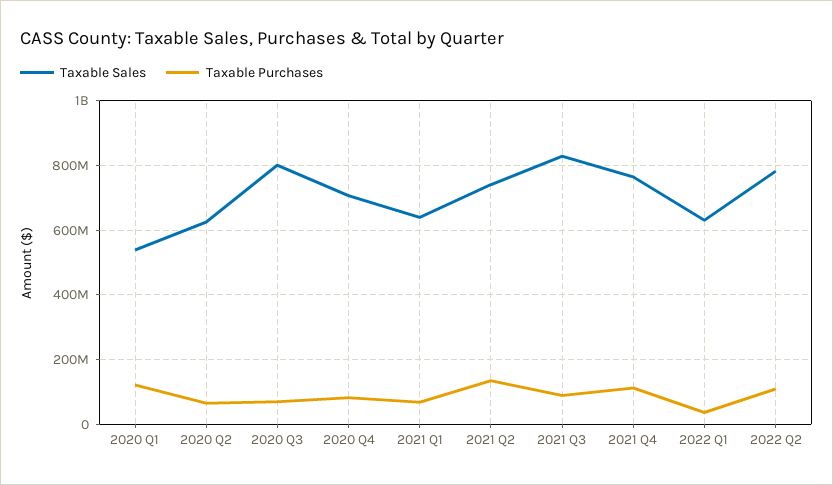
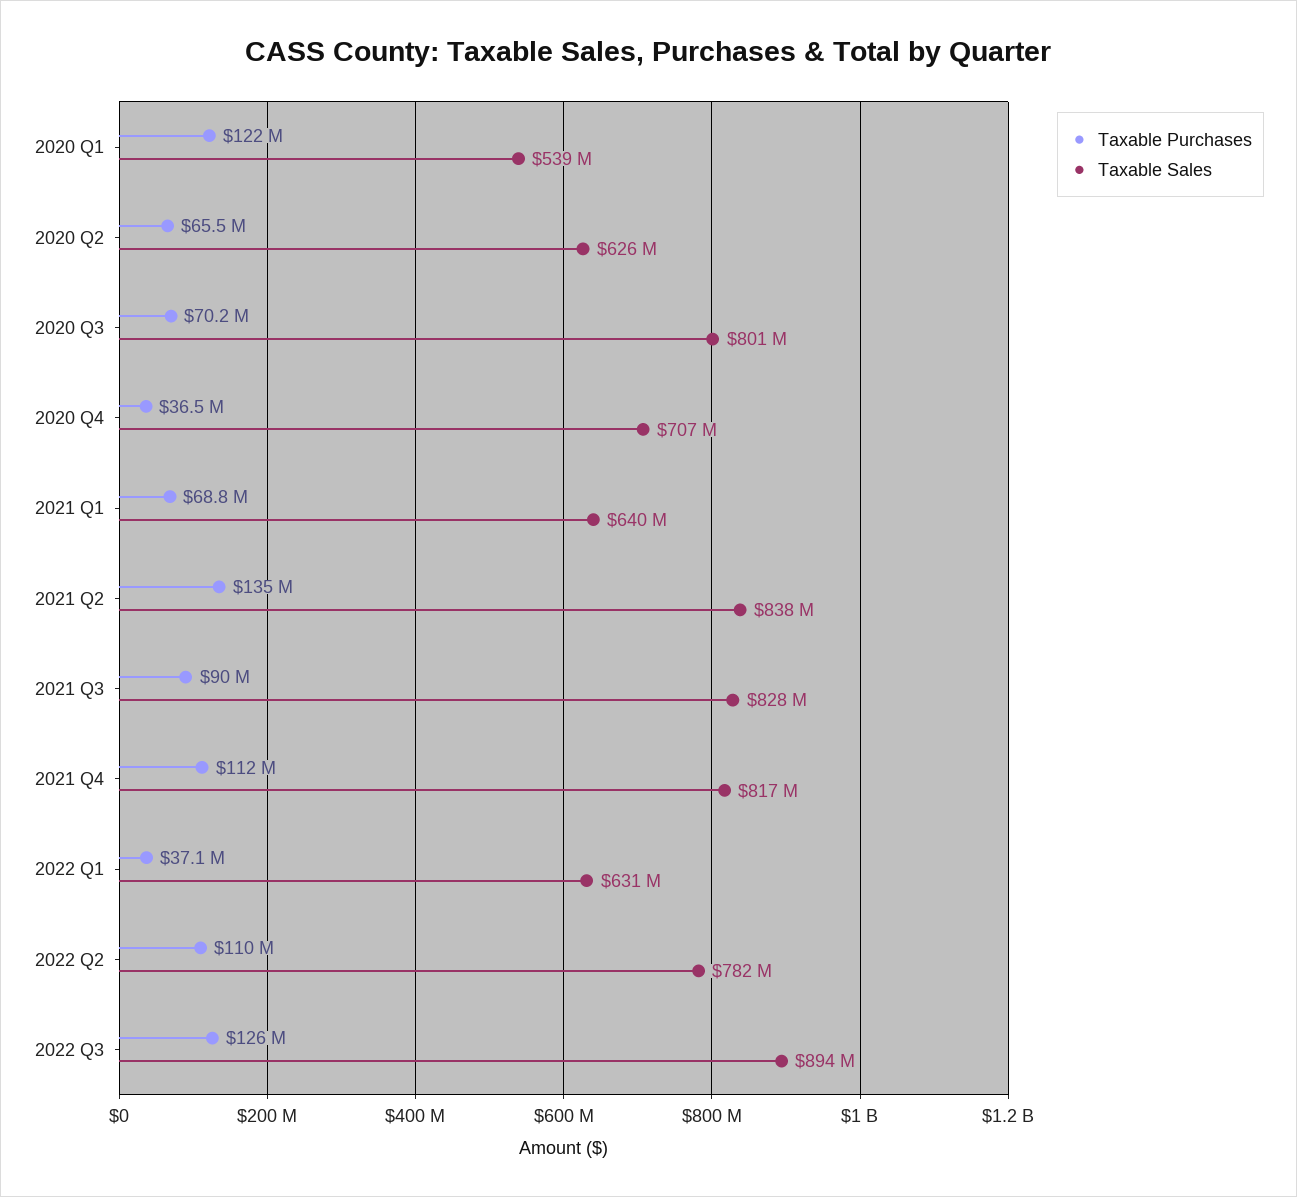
Taxable Purchases, 2020 Q4: 80000000 -> 36500000
Taxable Sales, 2021 Q2: 740000000 -> 838000000
Taxable Sales, 2021 Q4: 760000000 -> 817000000
Taxable Purchases, 2022 Q3: none -> 126000000
Taxable Sales, 2022 Q3: none -> 894000000

